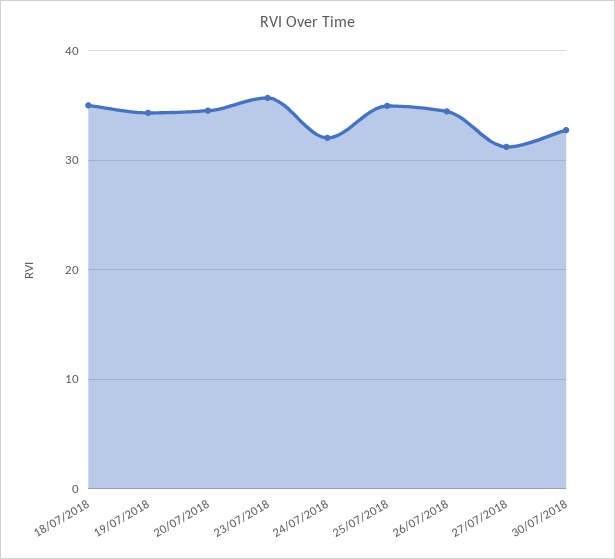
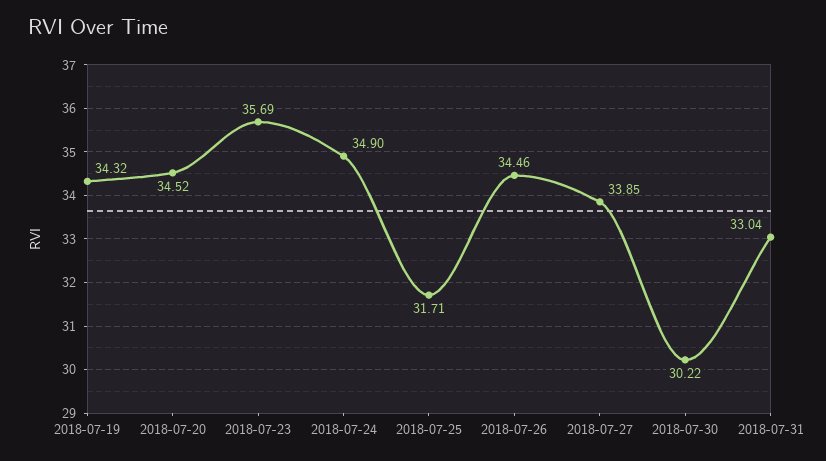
18/07/2018: 35 -> none
24/07/2018: 32 -> 34.9
25/07/2018: 35 -> 31.71
27/07/2018: 31 -> 33.85
30/07/2018: 33 -> 30.22
2018-07-31: none -> 33.04

